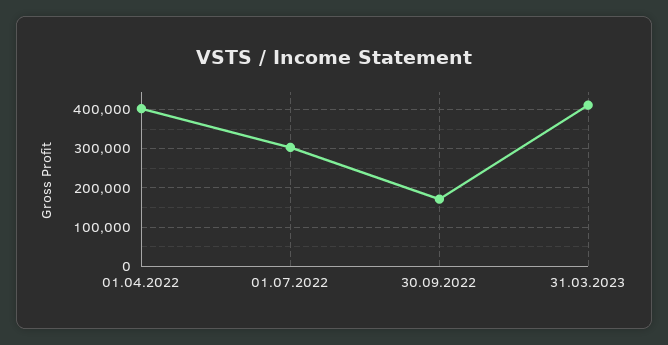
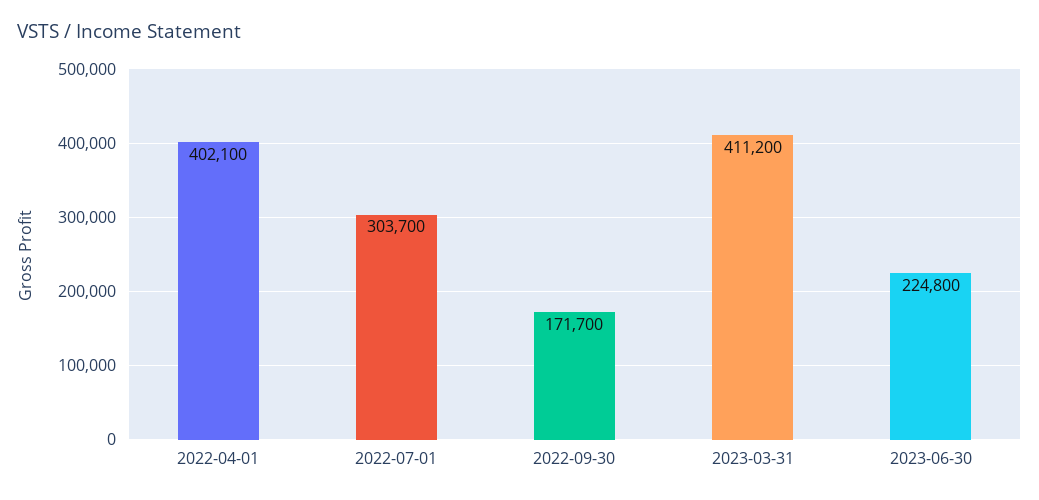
2023-06-30: none -> 224800

